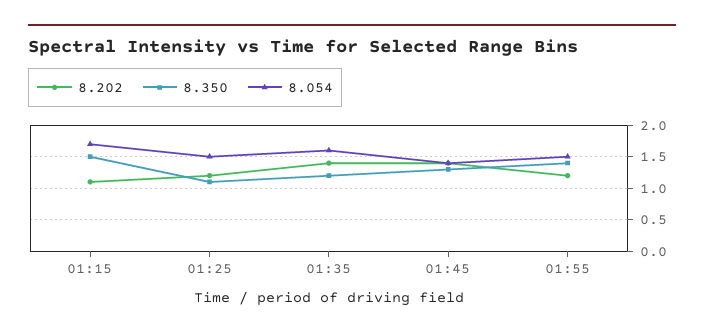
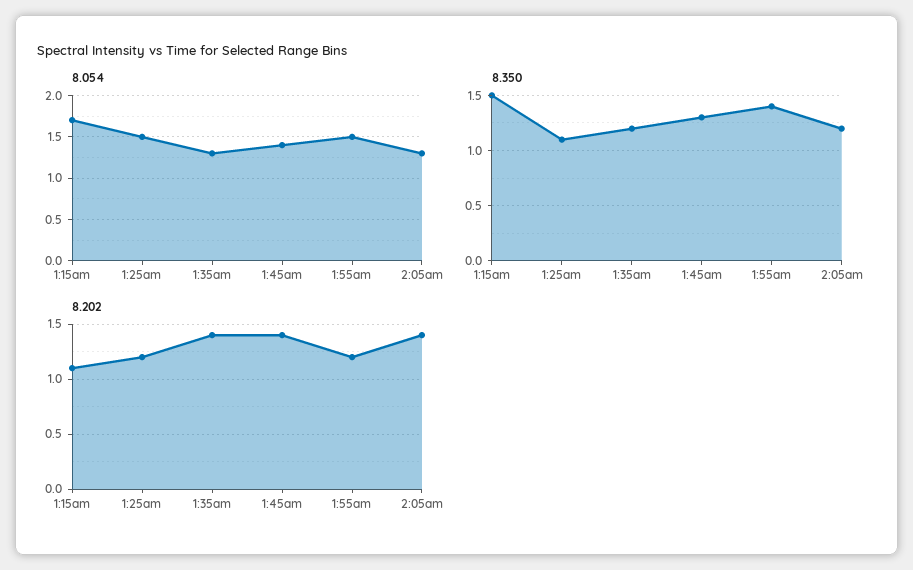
8.054, 01:35: 1.6 -> 1.3
8.054, 2:05am: none -> 1.3
8.350, 2:05am: none -> 1.2
8.202, 2:05am: none -> 1.4

